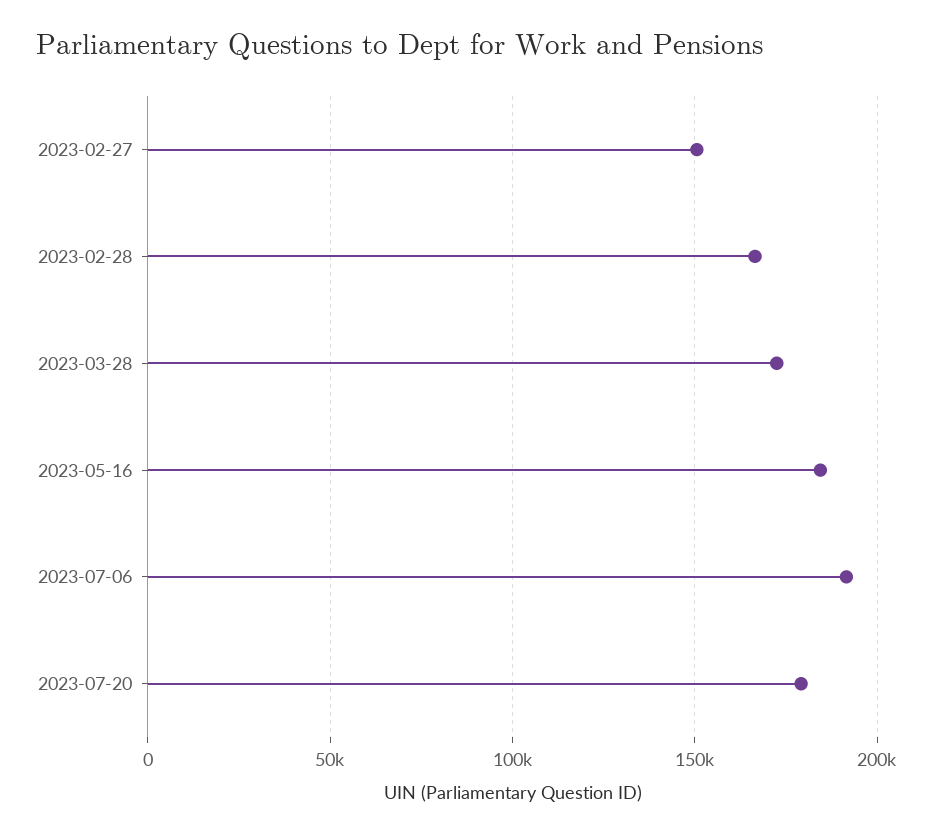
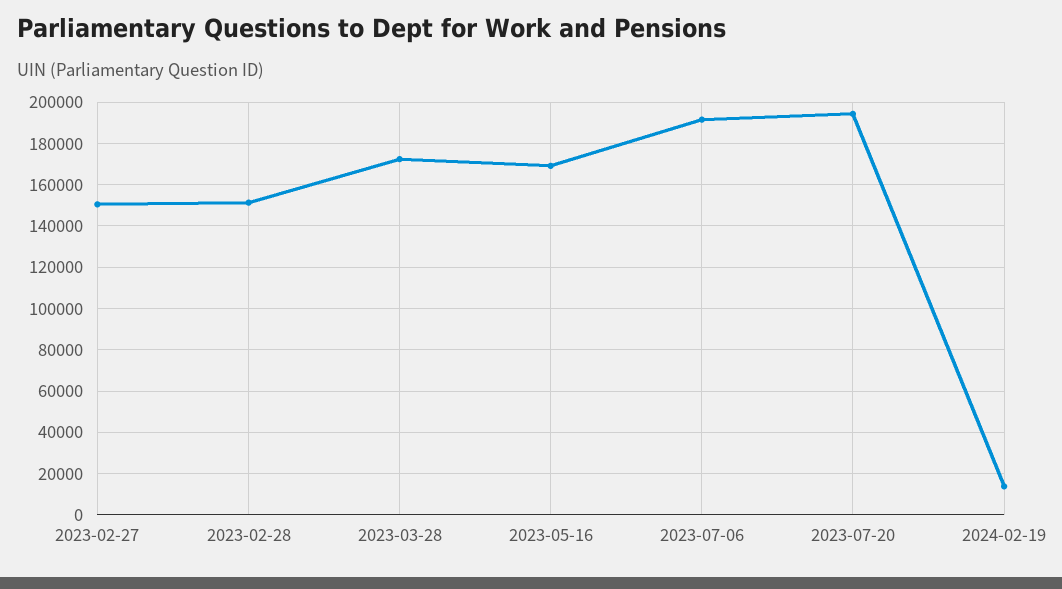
2023-02-28: 165000 -> 150000
2023-05-16: 185000 -> 170000
2023-07-20: 180000 -> 195000
2024-02-19: none -> 15000

